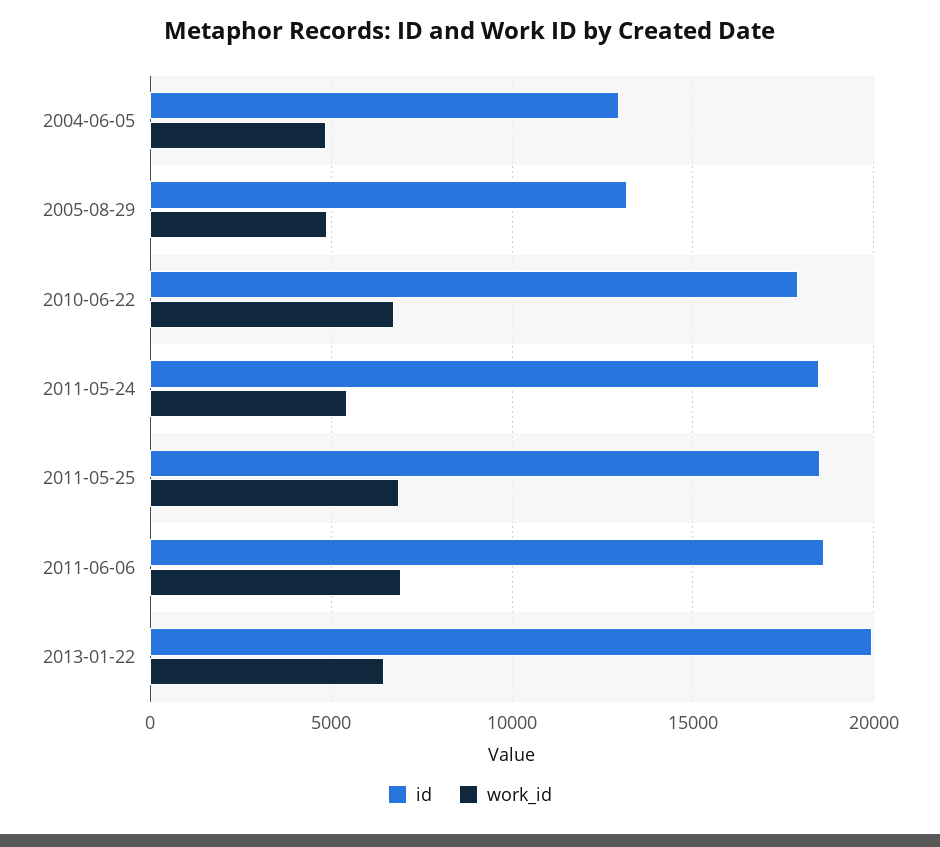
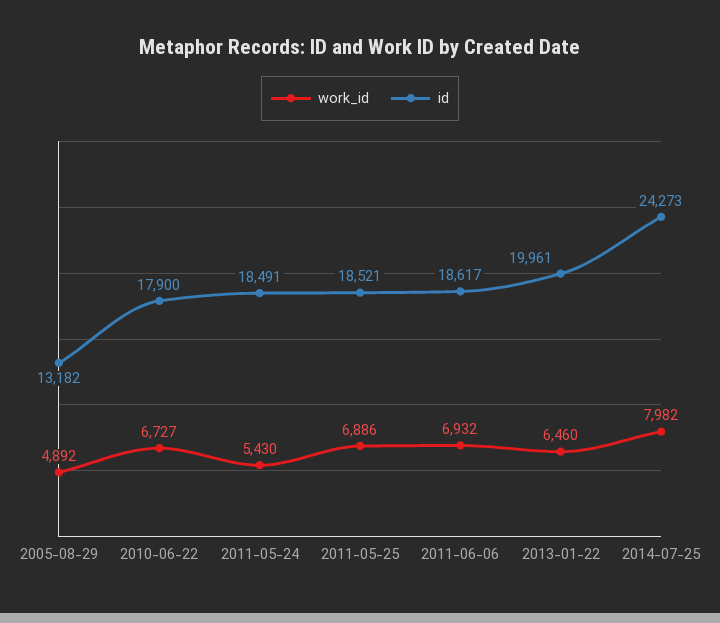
id, 2004-06-05: 13000 -> none
work_id, 2004-06-05: 5000 -> none
work_id, 2014-07-25: none -> 7982
id, 2014-07-25: none -> 24273

